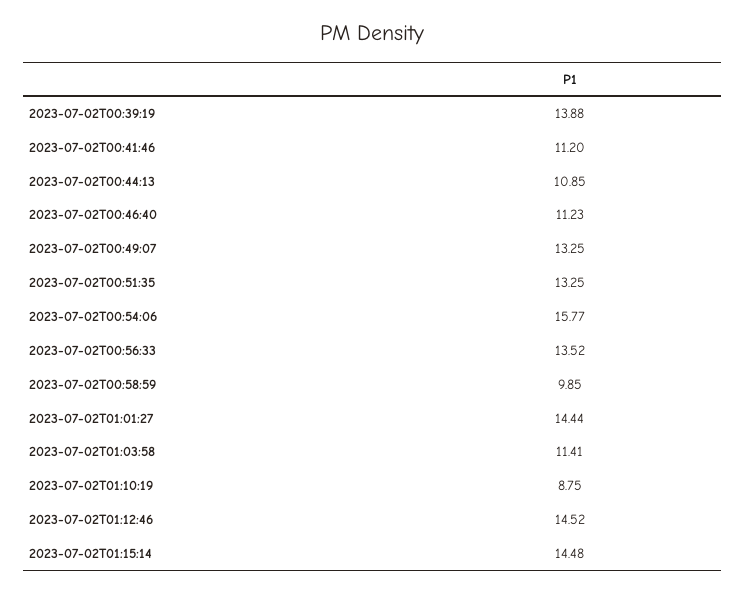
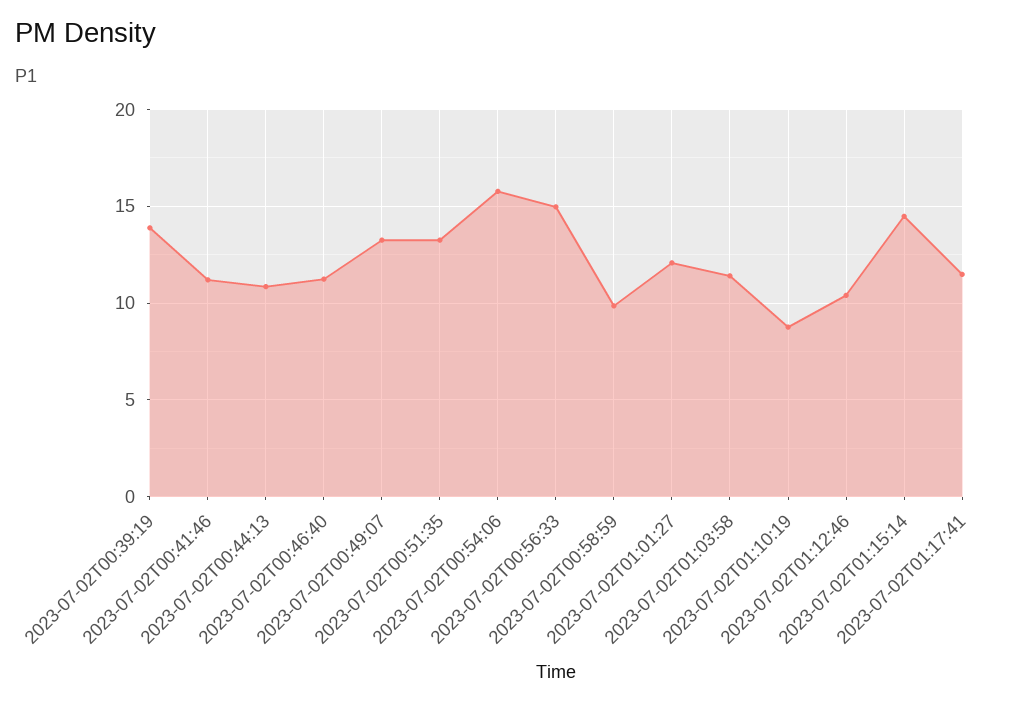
2023-07-02T00:56:33: 13.52 -> 15
2023-07-02T01:01:27: 14.44 -> 12
2023-07-02T01:12:46: 14.52 -> 10.5
2023-07-02T01:17:41: none -> 11.5

